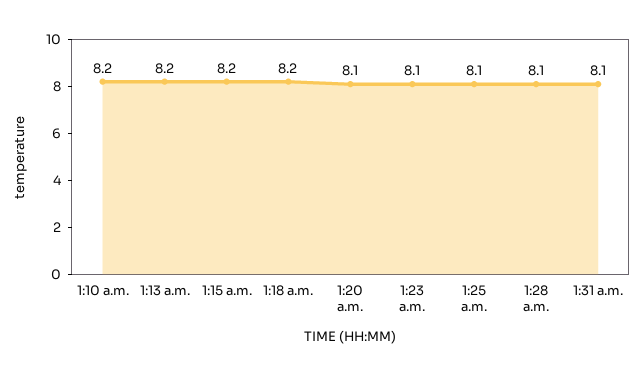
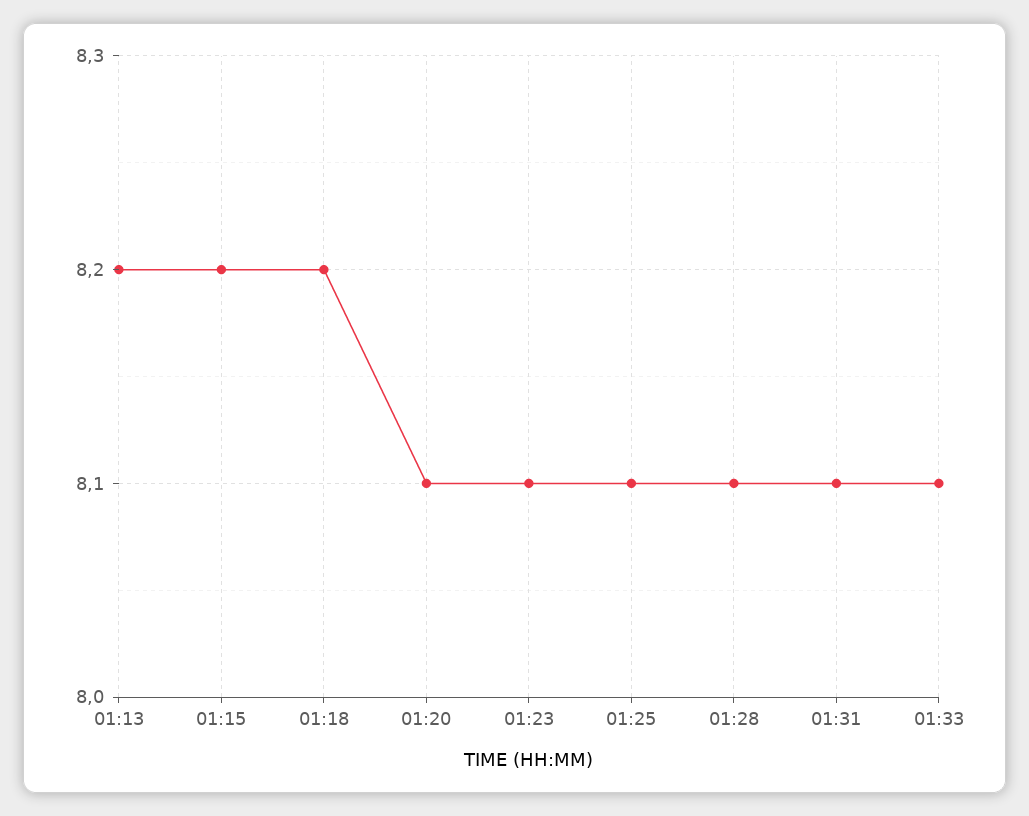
1:10 a.m.: 8.2 -> none
01:33: none -> 8.1

